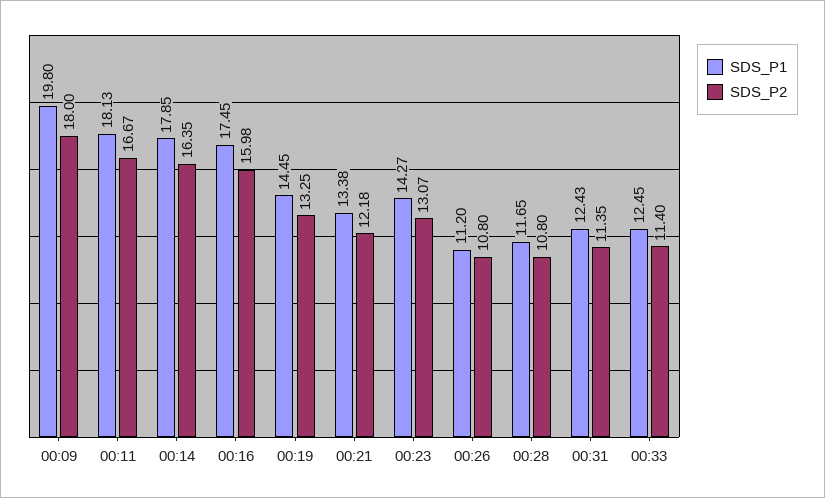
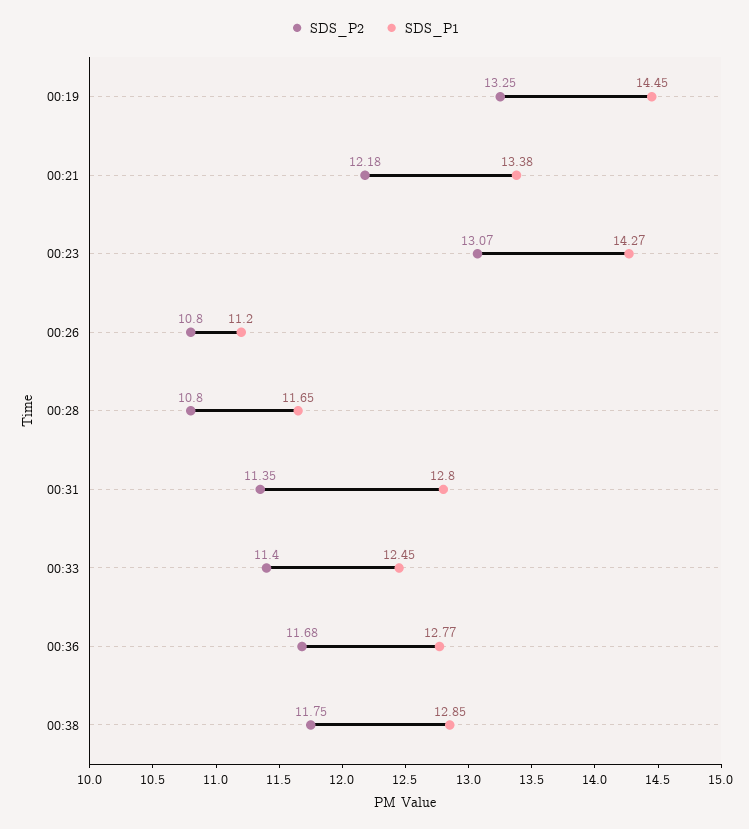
SDS_P1, 00:09: 19.8 -> none
SDS_P2, 00:09: 18 -> none
SDS_P1, 00:11: 18.13 -> none
SDS_P2, 00:11: 16.67 -> none
SDS_P1, 00:14: 17.85 -> none
SDS_P2, 00:14: 16.35 -> none
SDS_P1, 00:16: 17.45 -> none
SDS_P2, 00:16: 15.98 -> none
SDS_P1, 00:31: 12.43 -> 12.8
SDS_P2, 00:36: none -> 11.68
SDS_P1, 00:36: none -> 12.77
SDS_P2, 00:38: none -> 11.75
SDS_P1, 00:38: none -> 12.85

